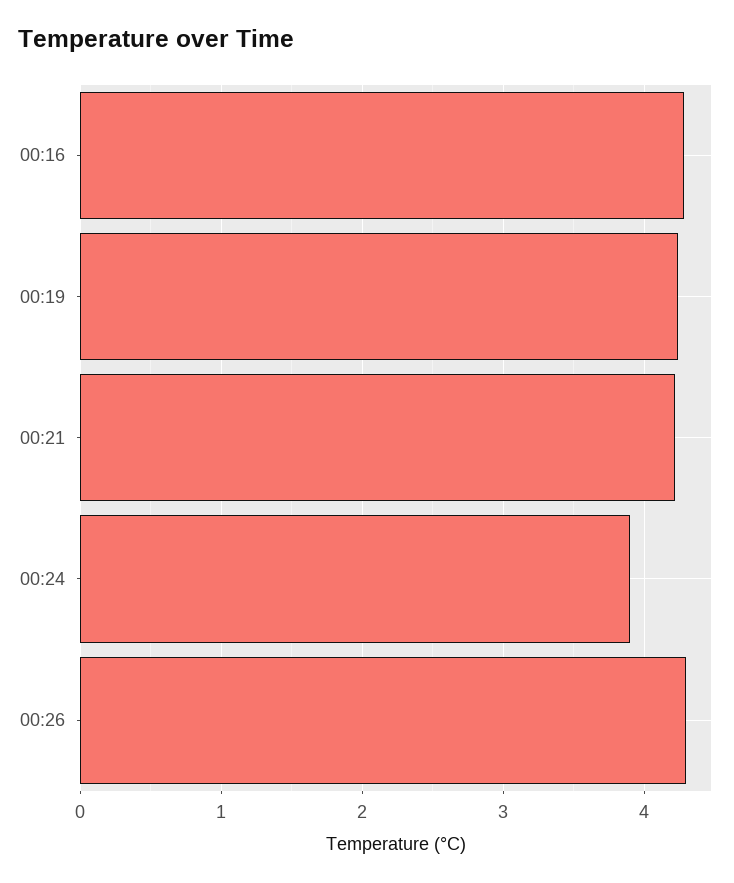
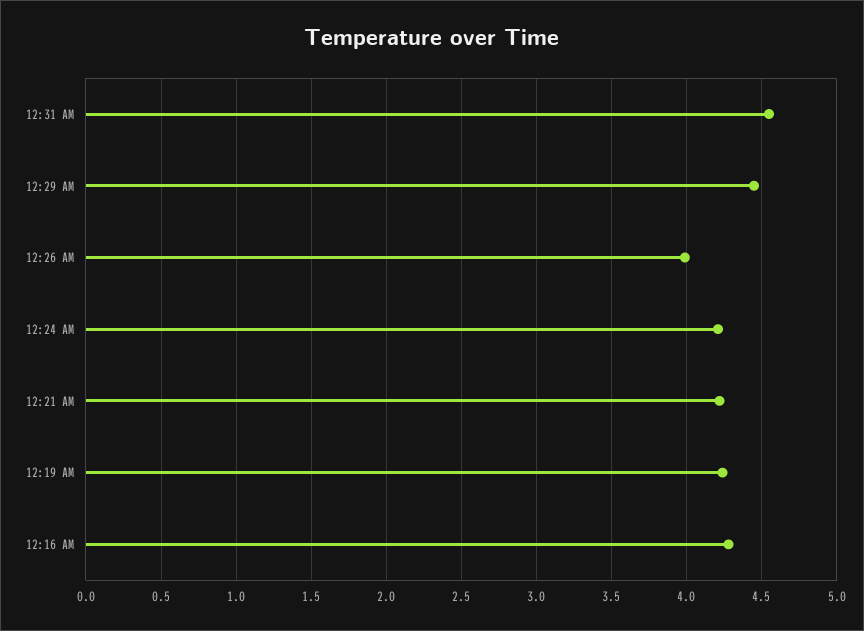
00:24: 3.9 -> 4.2
00:26: 4.3 -> 4
12:31 AM: none -> 4.55
12:29 AM: none -> 4.45

